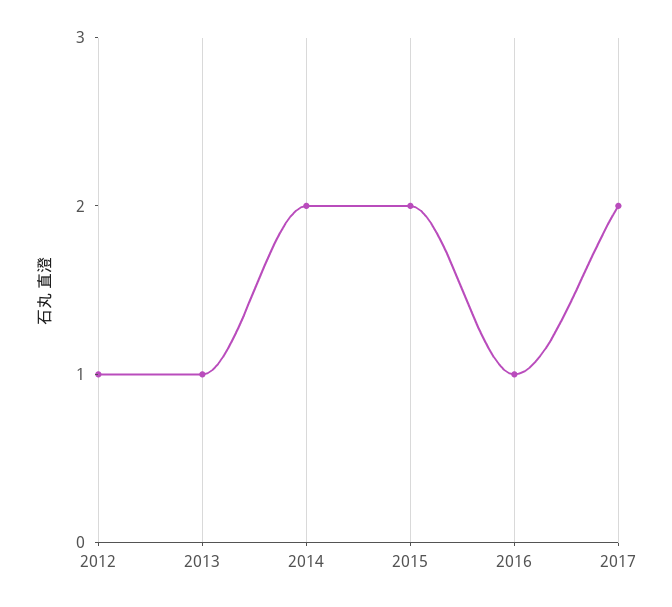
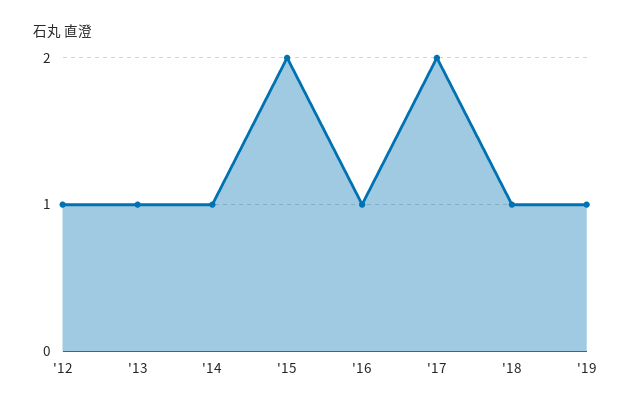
2014: 2 -> 1
'18: none -> 1
'19: none -> 1

